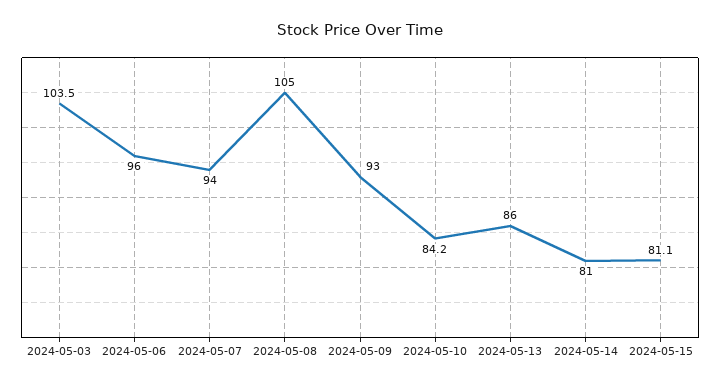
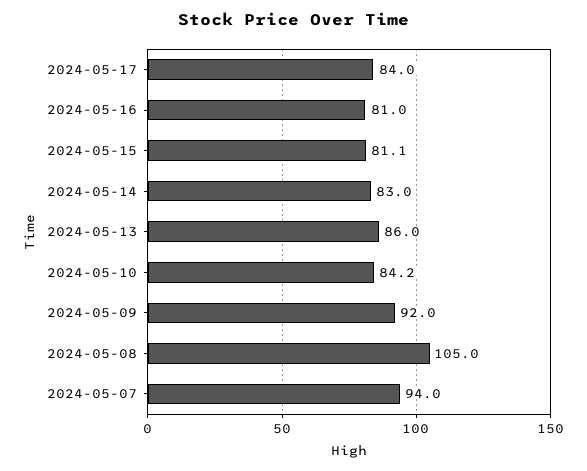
2024-05-03: 103.5 -> none
2024-05-06: 96 -> none
2024-05-09: 93 -> 92
2024-05-14: 81 -> 83
2024-05-17: none -> 84
2024-05-16: none -> 81

